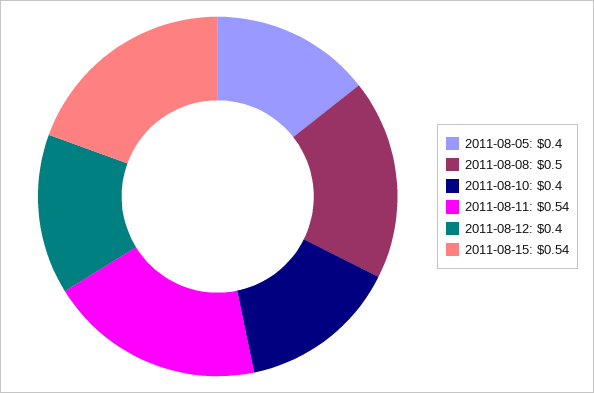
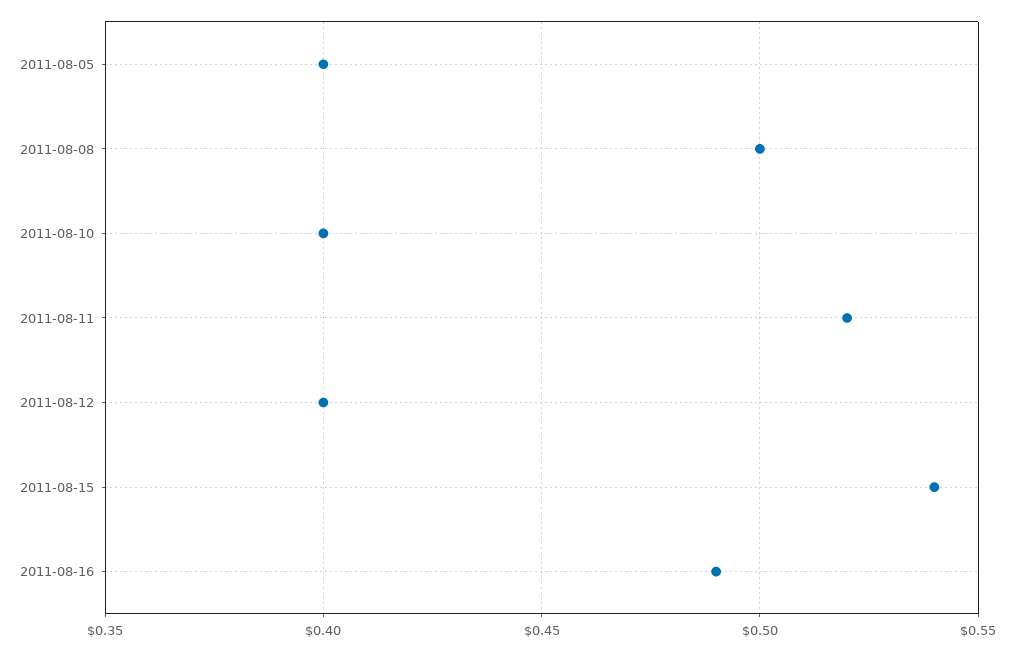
2011-08-11: 0.54 -> 0.52
2011-08-16: none -> 0.49

